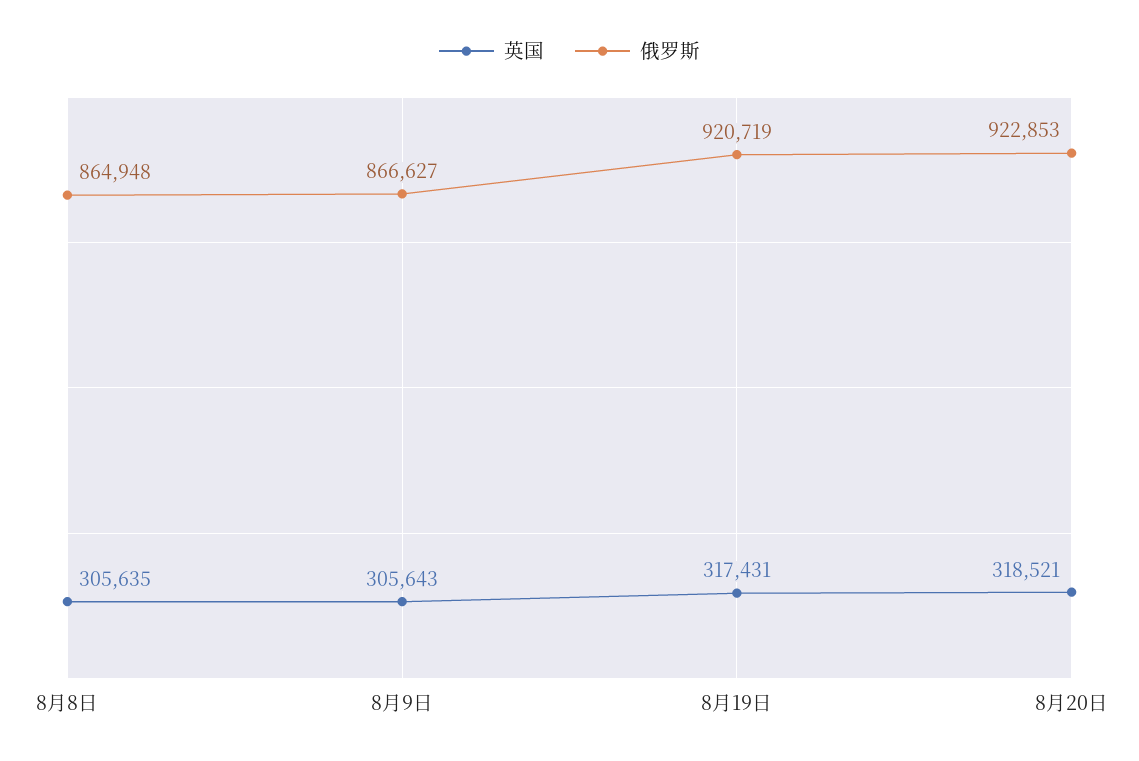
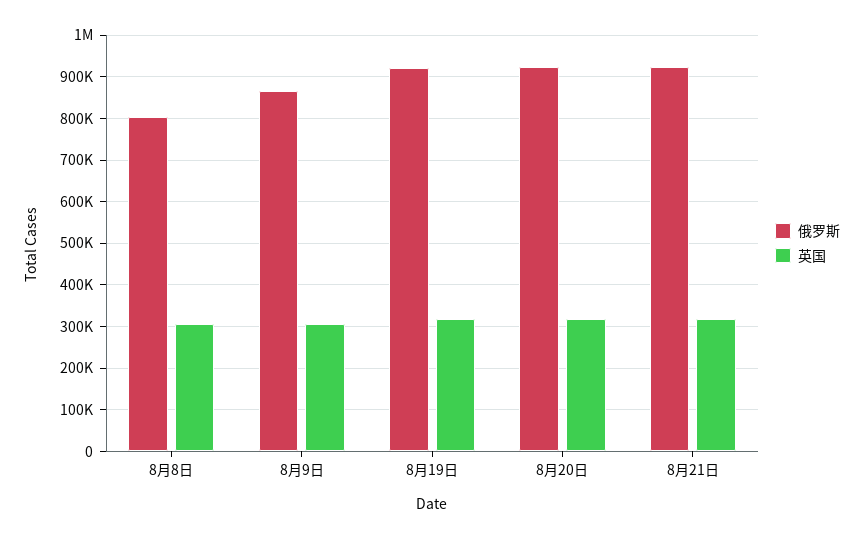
俄罗斯, 8月8日: 864948 -> 800000
俄罗斯, 8月21日: none -> 920000
英国, 8月21日: none -> 320000

